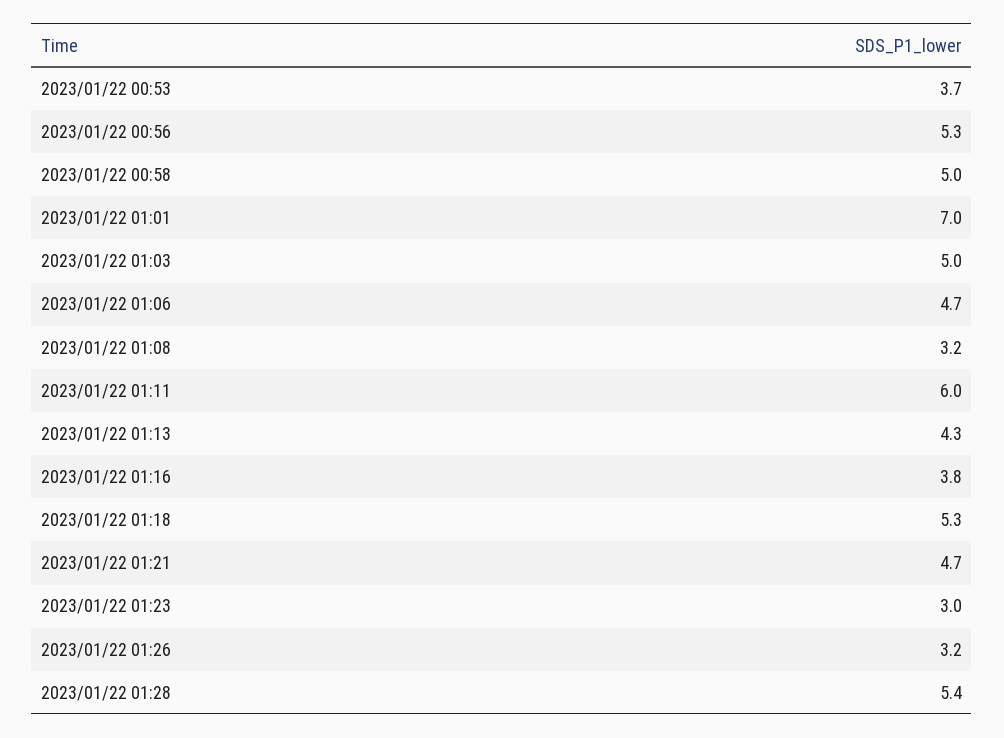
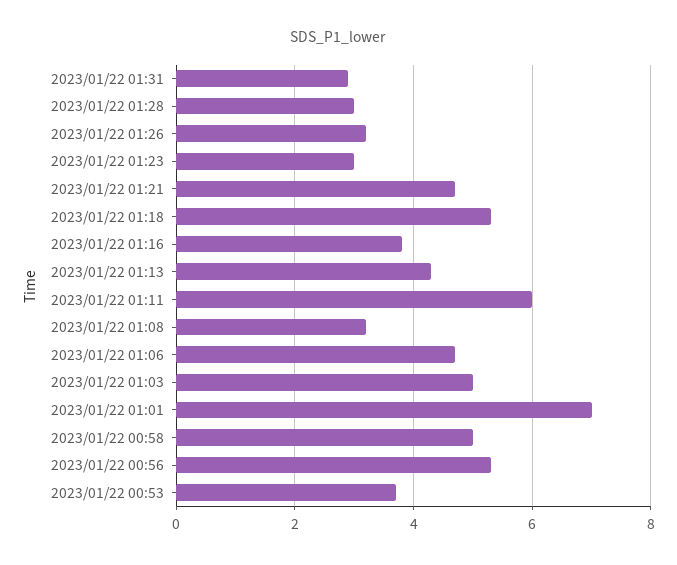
2023/01/22 01:28: 5.4 -> 3
2023/01/22 01:31: none -> 3

